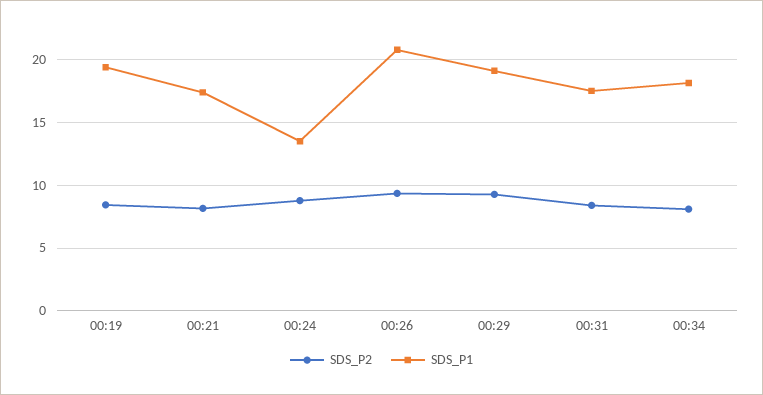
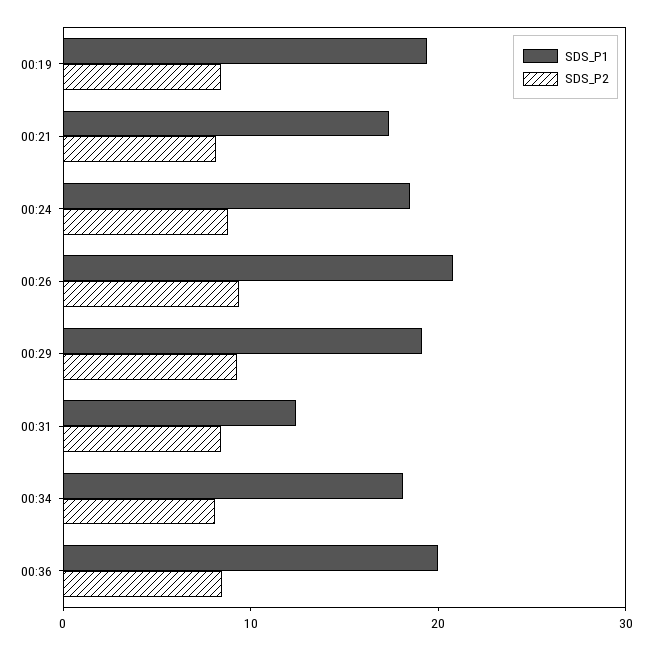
SDS_P1, 00:24: 13.5 -> 18
SDS_P1, 00:31: 17.5 -> 12
SDS_P1, 00:36: none -> 20
SDS_P2, 00:36: none -> 8

